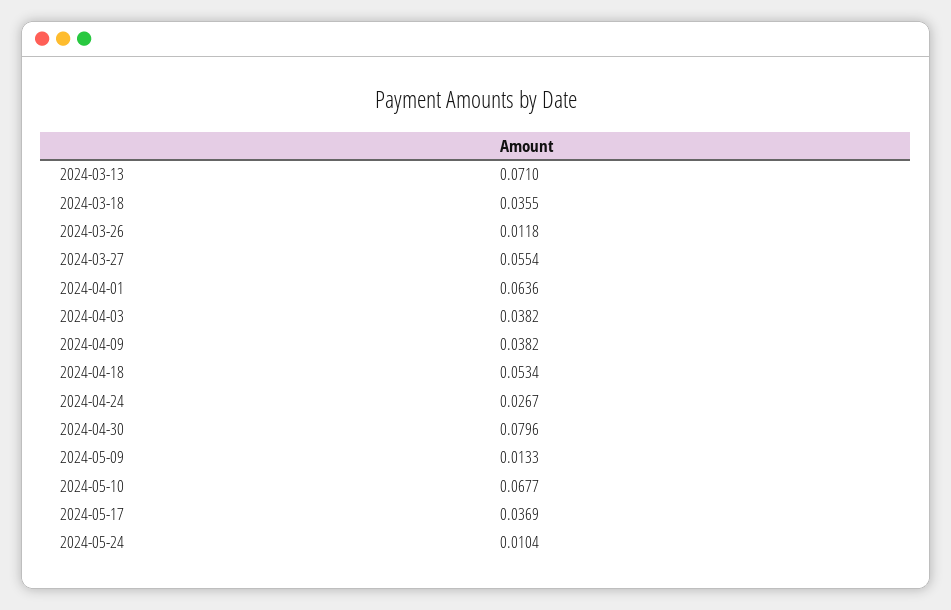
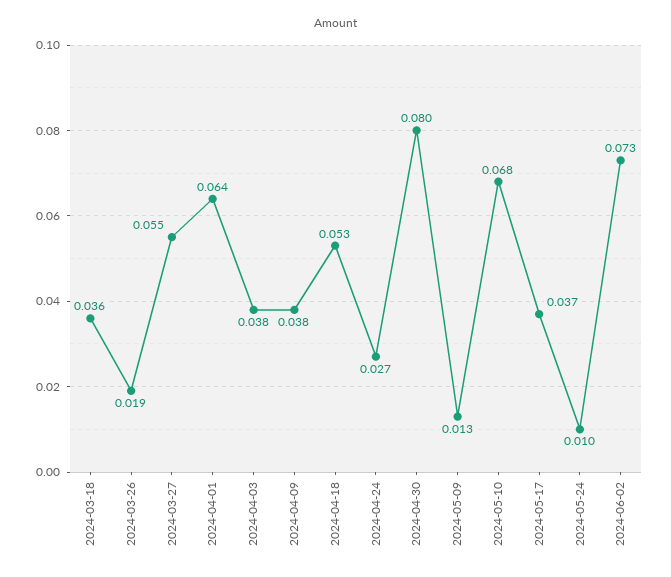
2024-03-13: 0.071 -> none
2024-03-26: 0.0118 -> 0.019
2024-06-02: none -> 0.073

